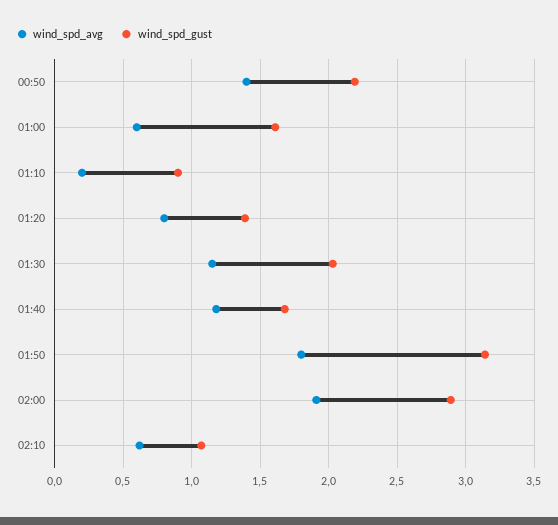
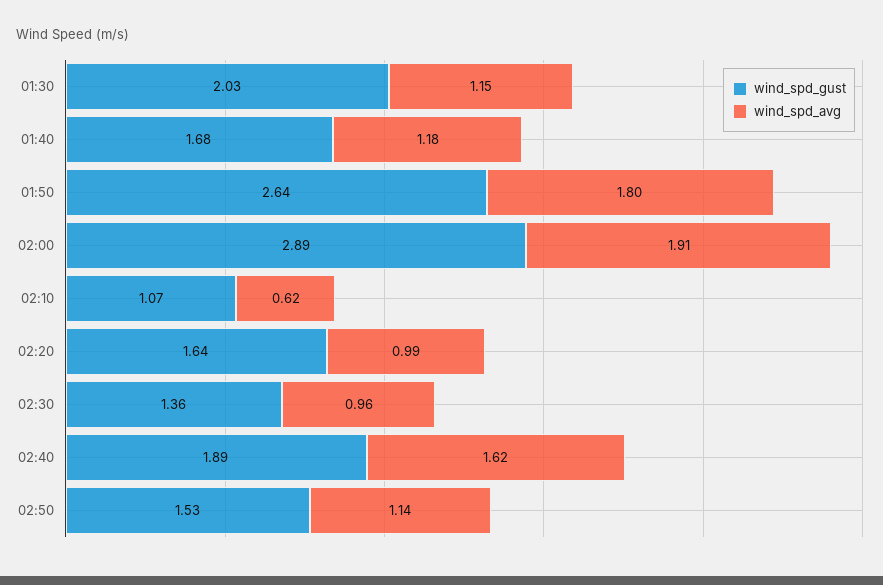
wind_spd_avg, 00:50: 1.4 -> none
wind_spd_gust, 00:50: 2.2 -> none
wind_spd_avg, 01:00: 0.6 -> none
wind_spd_gust, 01:00: 1.6 -> none
wind_spd_avg, 01:10: 0.2 -> none
wind_spd_gust, 01:10: 0.9 -> none
wind_spd_avg, 01:20: 0.8 -> none
wind_spd_gust, 01:20: 1.4 -> none
wind_spd_gust, 01:50: 3.15 -> 2.64
wind_spd_gust, 02:20: none -> 1.64
wind_spd_avg, 02:20: none -> 0.99
wind_spd_gust, 02:30: none -> 1.36
wind_spd_avg, 02:30: none -> 0.96
wind_spd_gust, 02:40: none -> 1.89
wind_spd_avg, 02:40: none -> 1.62
wind_spd_gust, 02:50: none -> 1.53
wind_spd_avg, 02:50: none -> 1.14

